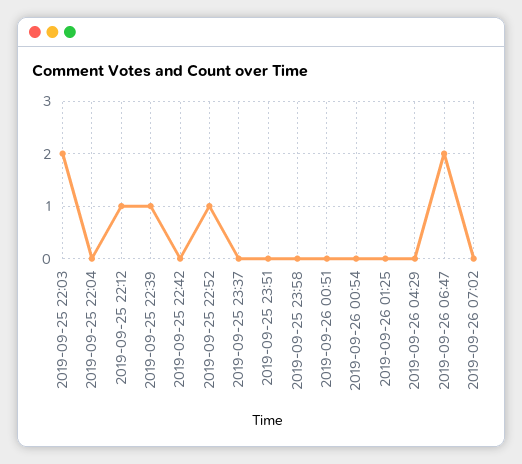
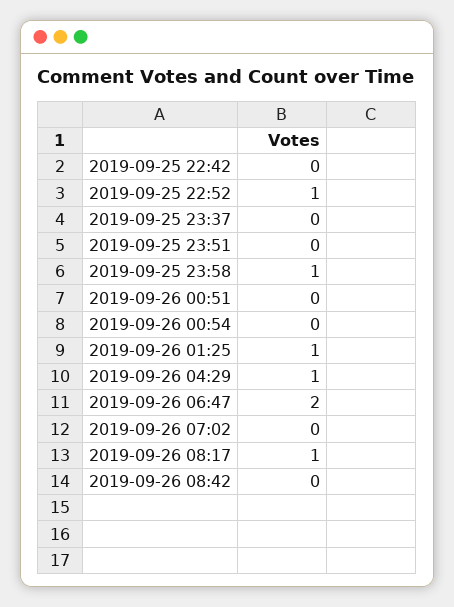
2019-09-25 22:03: 2 -> none
2019-09-25 22:04: 0 -> none
2019-09-25 22:12: 1 -> none
2019-09-25 22:39: 1 -> none
2019-09-25 23:58: 0 -> 1
2019-09-26 01:25: 0 -> 1
2019-09-26 04:29: 0 -> 1
2019-09-26 08:17: none -> 1
2019-09-26 08:42: none -> 0

